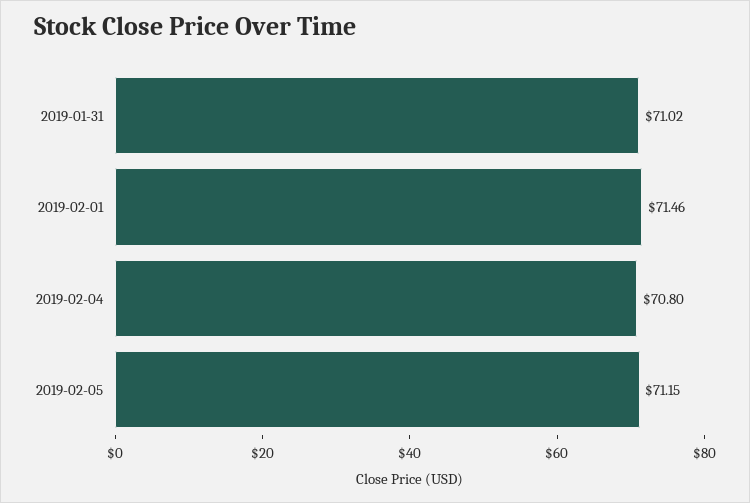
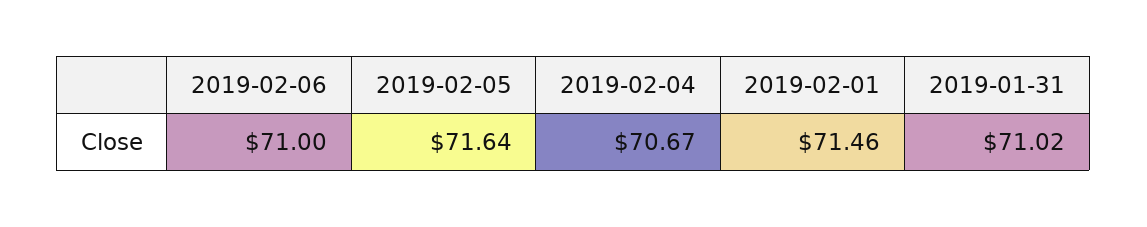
2019-02-04: 70.8 -> 70.67
2019-02-05: 71.15 -> 71.64
2019-02-06: none -> 71

